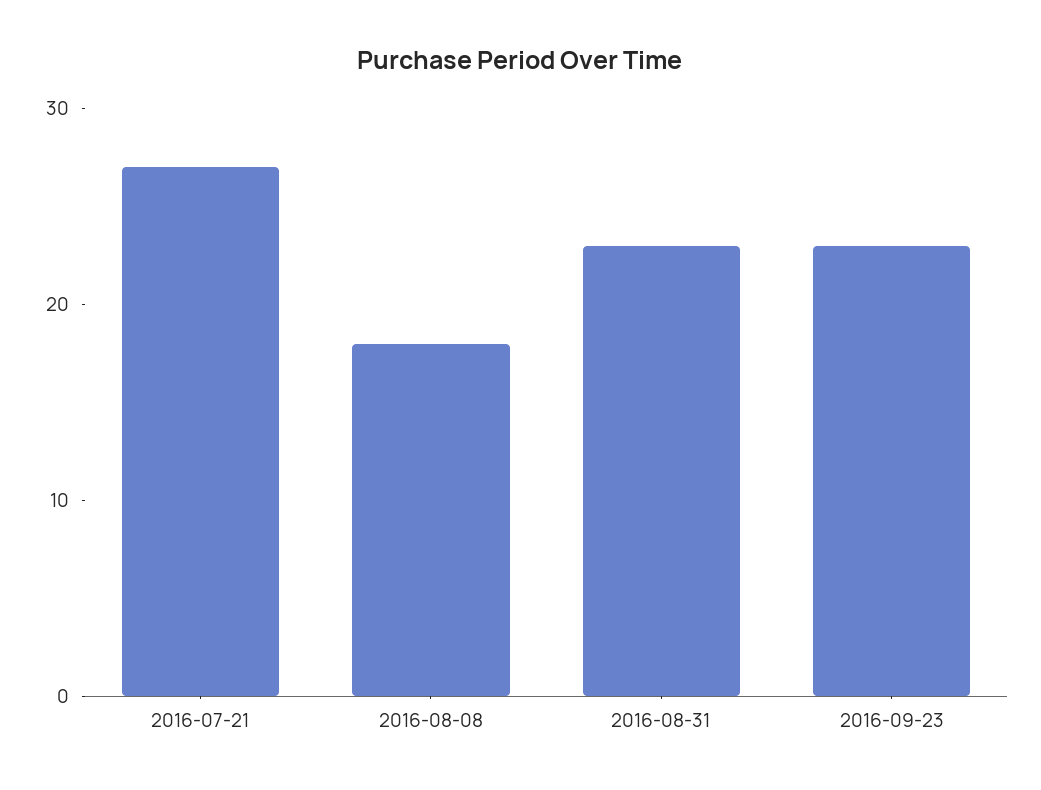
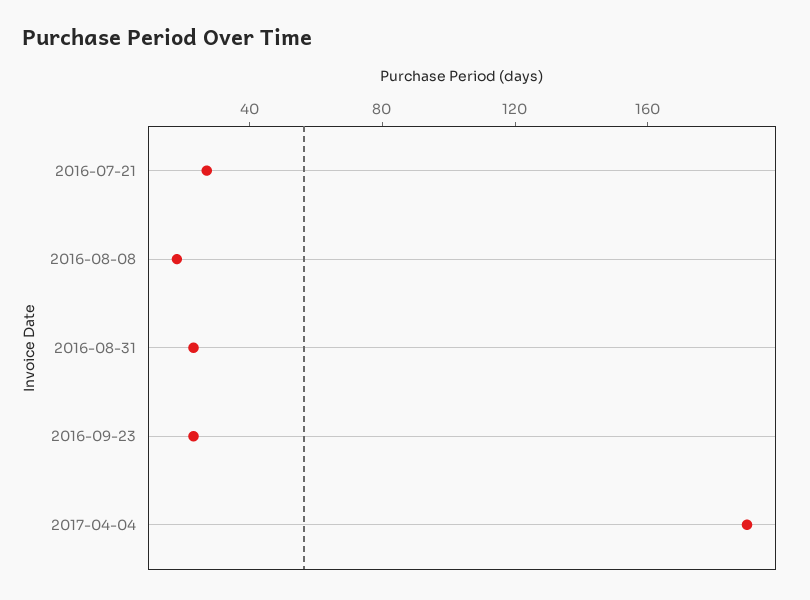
2017-04-04: none -> 190

